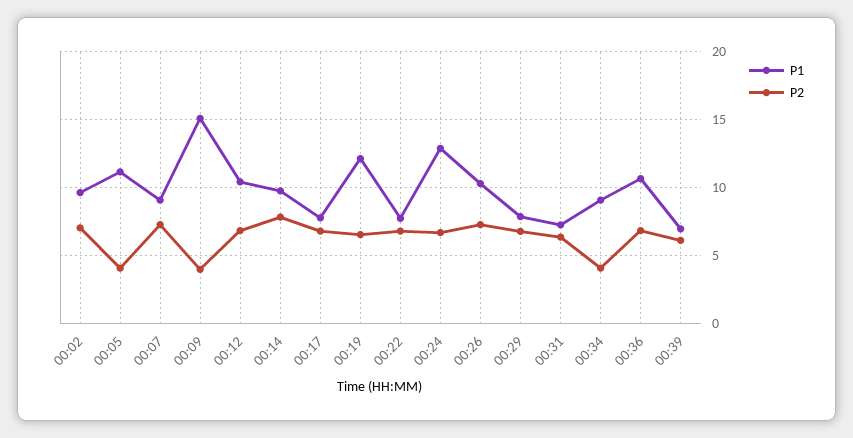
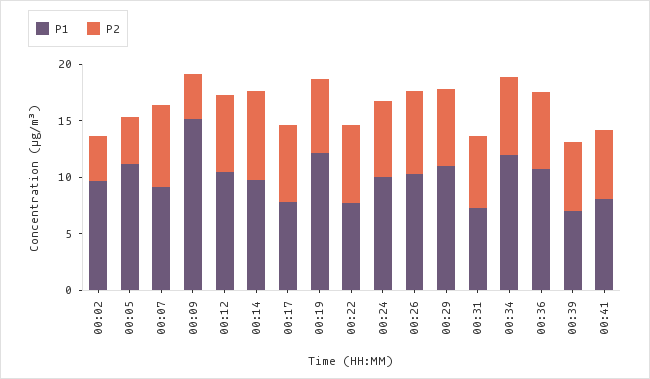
P2, 00:02: 7 -> 4
P1, 00:24: 13 -> 10
P1, 00:29: 8 -> 11
P1, 00:34: 9 -> 12
P2, 00:34: 4 -> 7
P1, 00:41: none -> 8
P2, 00:41: none -> 6

